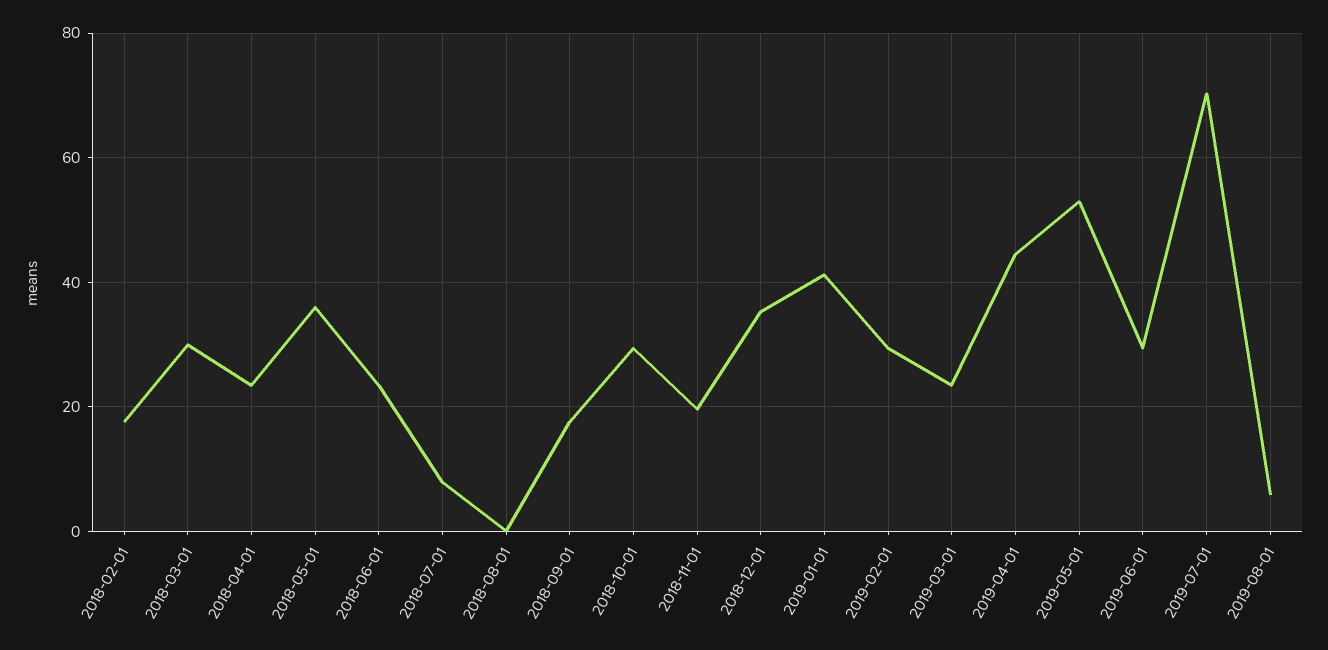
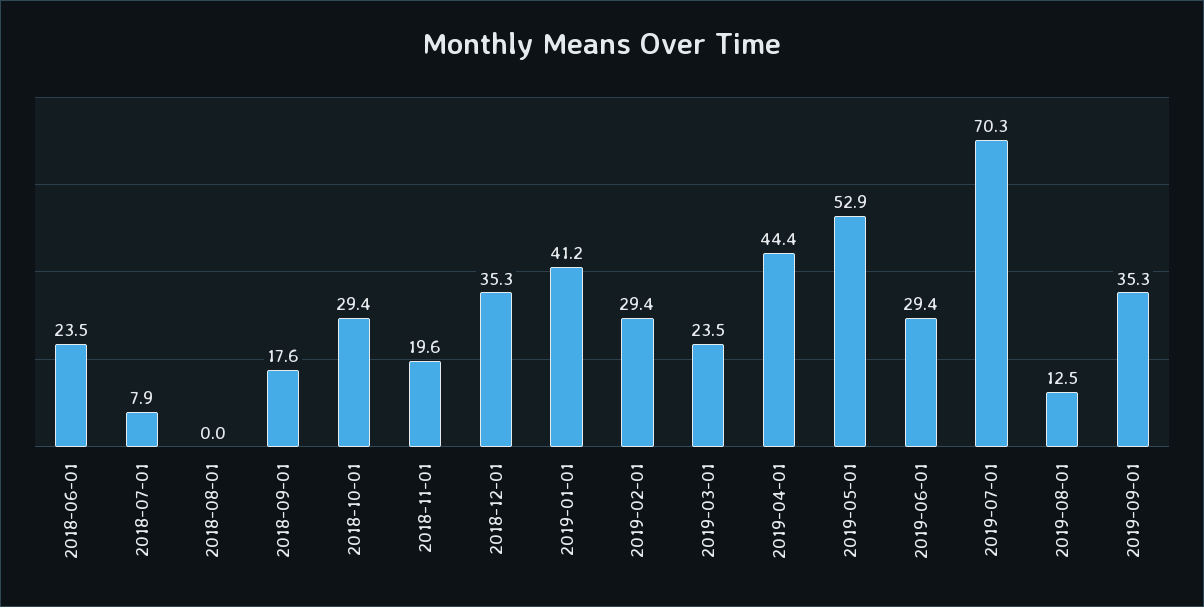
2018-02-01: 18 -> none
2018-03-01: 30 -> none
2018-04-01: 24 -> none
2018-05-01: 36 -> none
2019-08-01: 6 -> 12.5
2019-09-01: none -> 35.3

